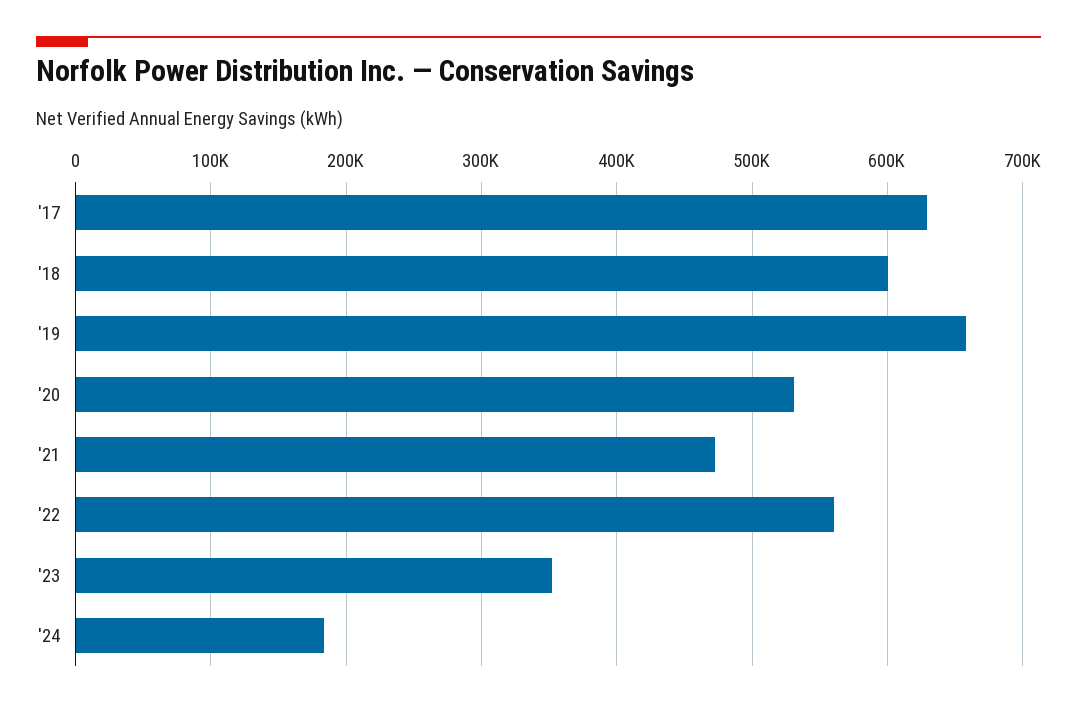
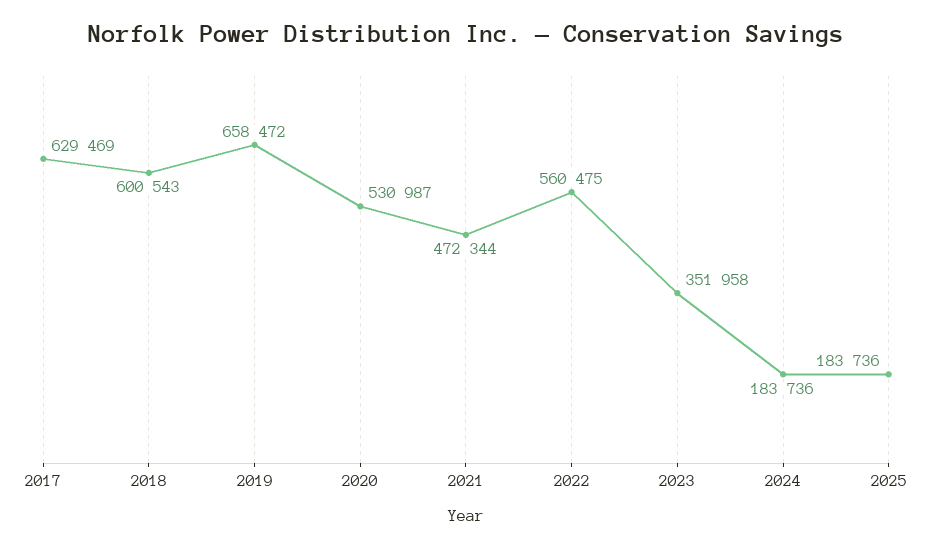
2025: none -> 183736

